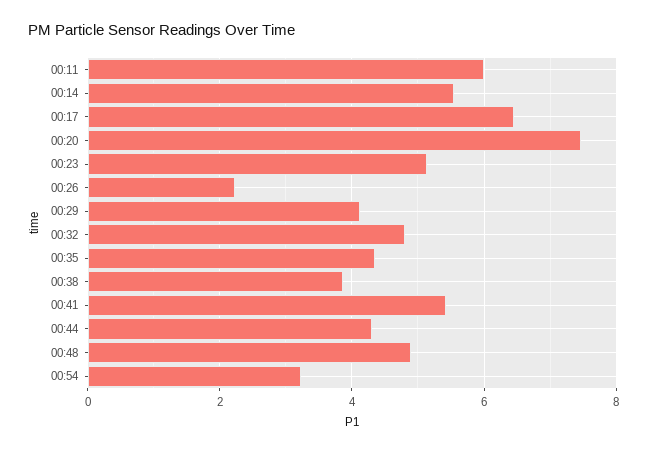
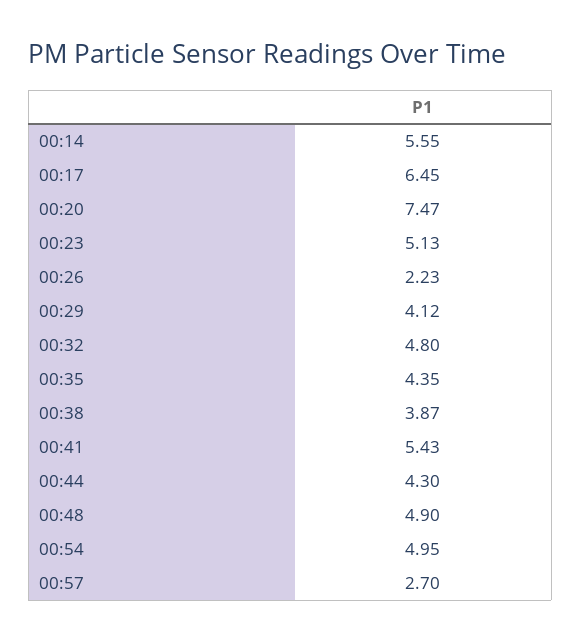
00:11: 6 -> none
00:54: 3.2 -> 4.95
00:57: none -> 2.7

